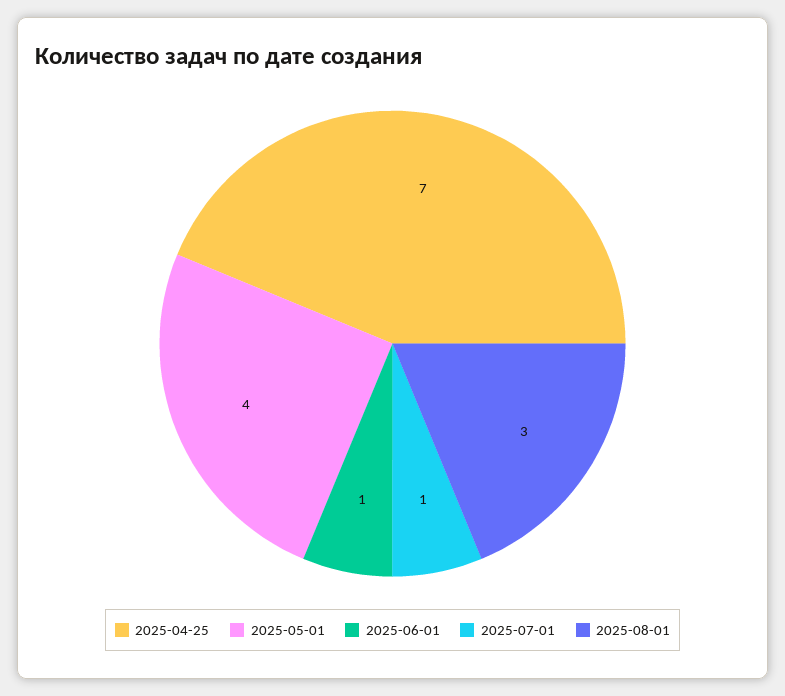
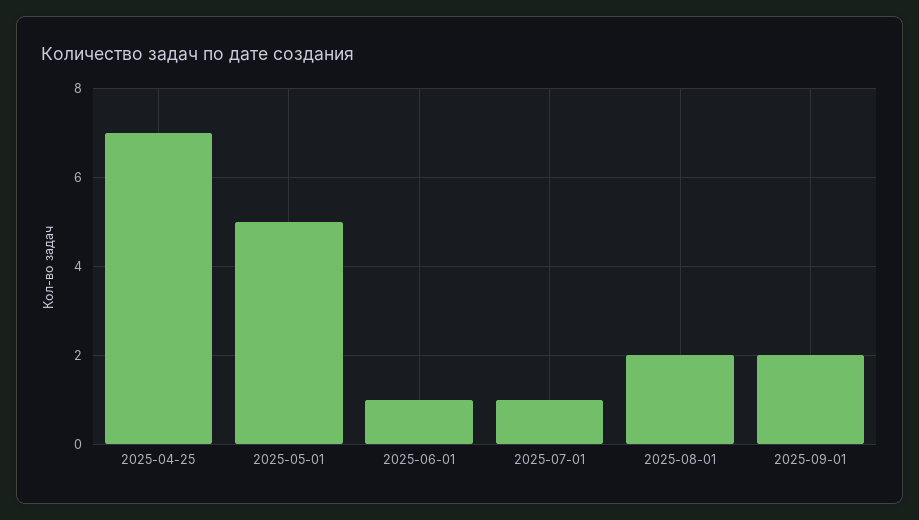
2025-05-01: 4 -> 5
2025-08-01: 3 -> 2
2025-09-01: none -> 2

